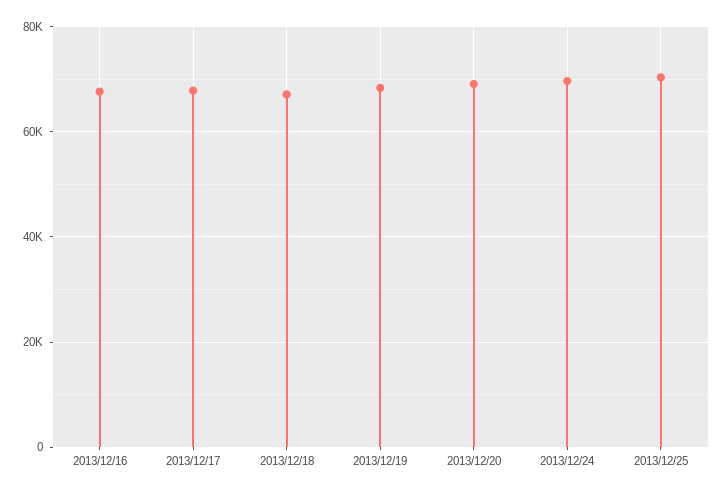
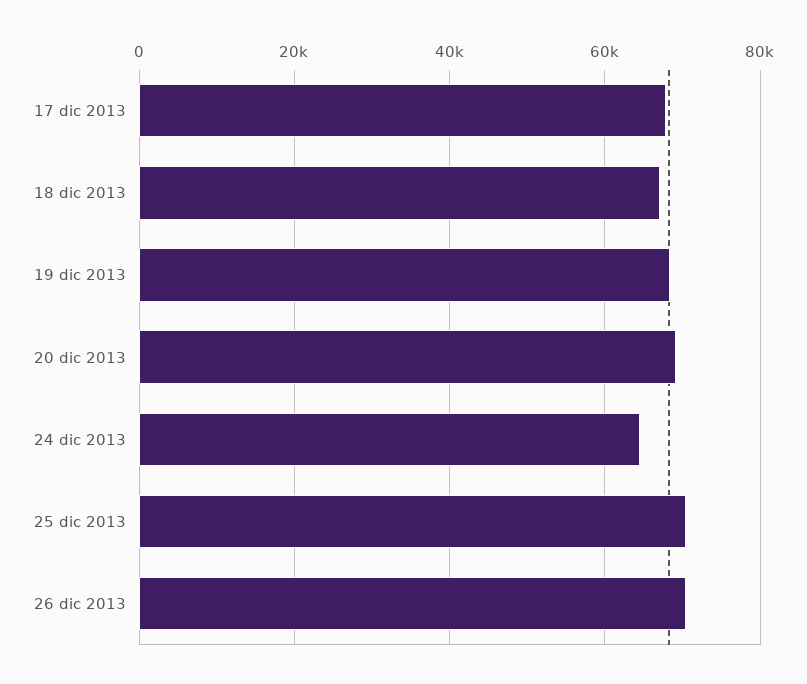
2013/12/16: 68000 -> none
2013/12/24: 70000 -> 64000
26 dic 2013: none -> 70000

